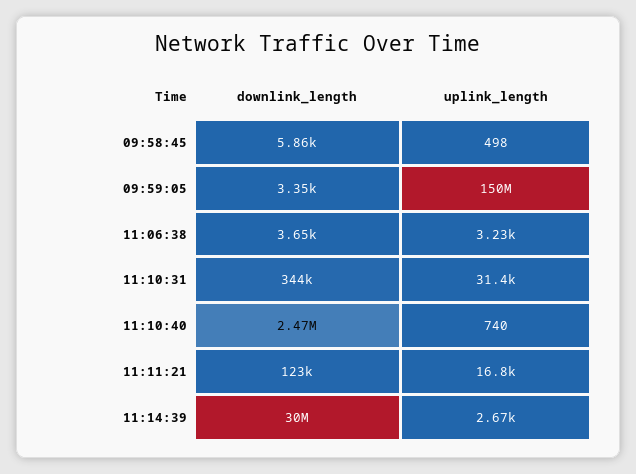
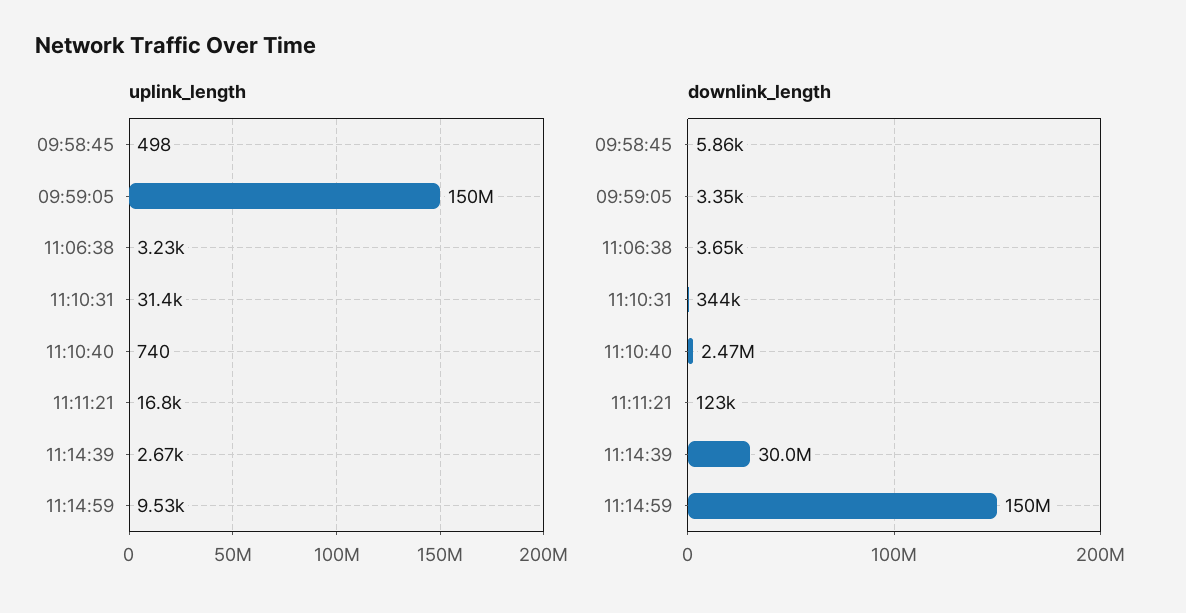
uplink_length, 11:14:59: none -> 9530
downlink_length, 11:14:59: none -> 150000000

